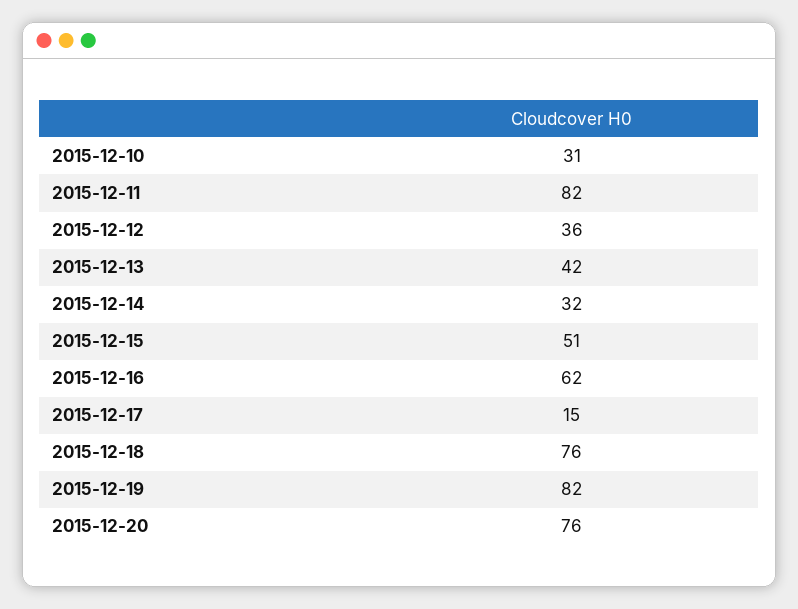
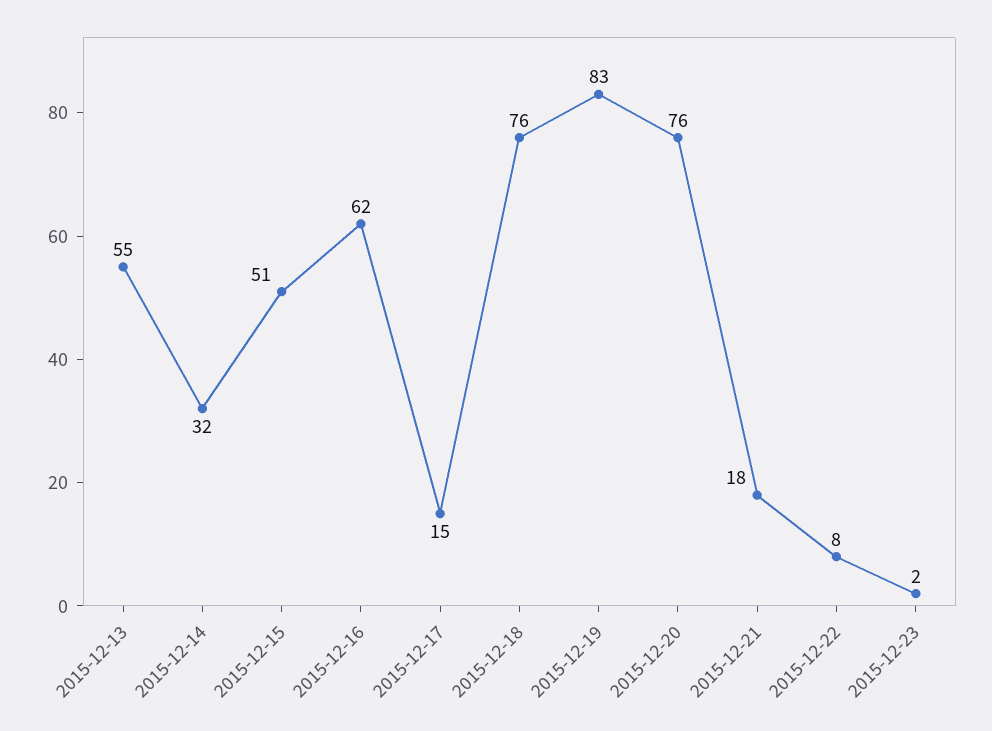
2015-12-10: 31 -> none
2015-12-11: 82 -> none
2015-12-12: 36 -> none
2015-12-13: 42 -> 55
2015-12-19: 82 -> 83
2015-12-21: none -> 18
2015-12-22: none -> 8
2015-12-23: none -> 2

